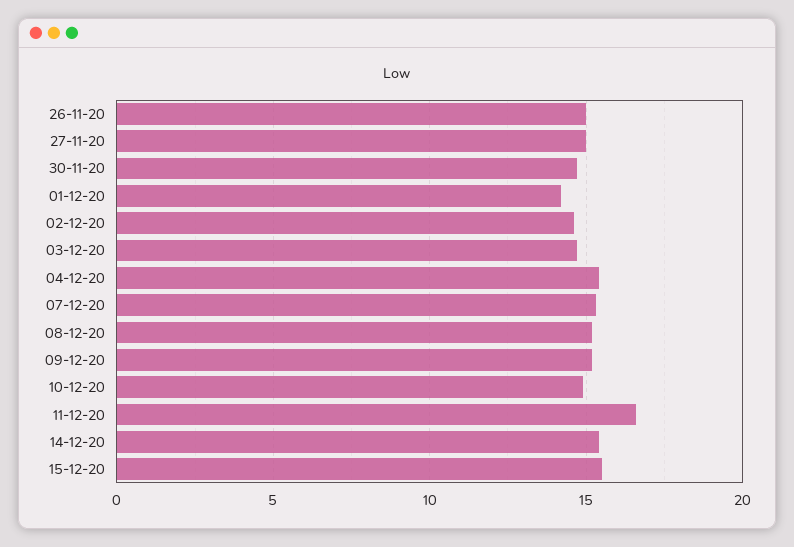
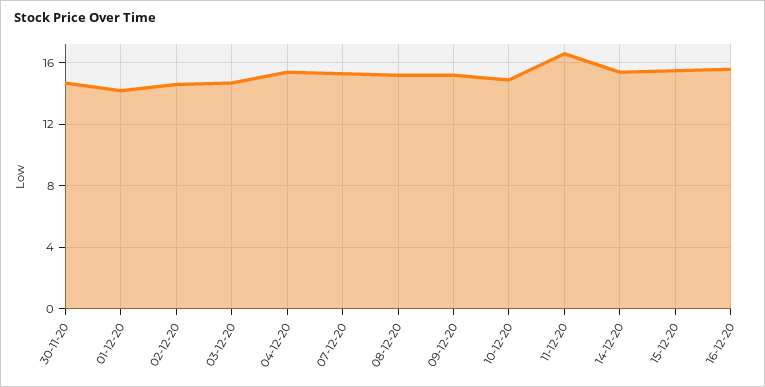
26-11-20: 15 -> none
27-11-20: 15 -> none
16-12-20: none -> 15.5

